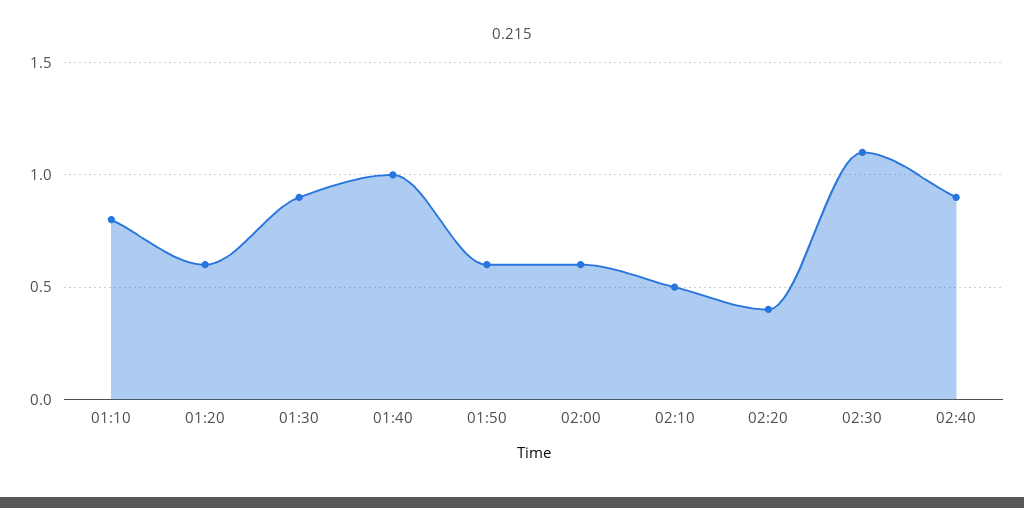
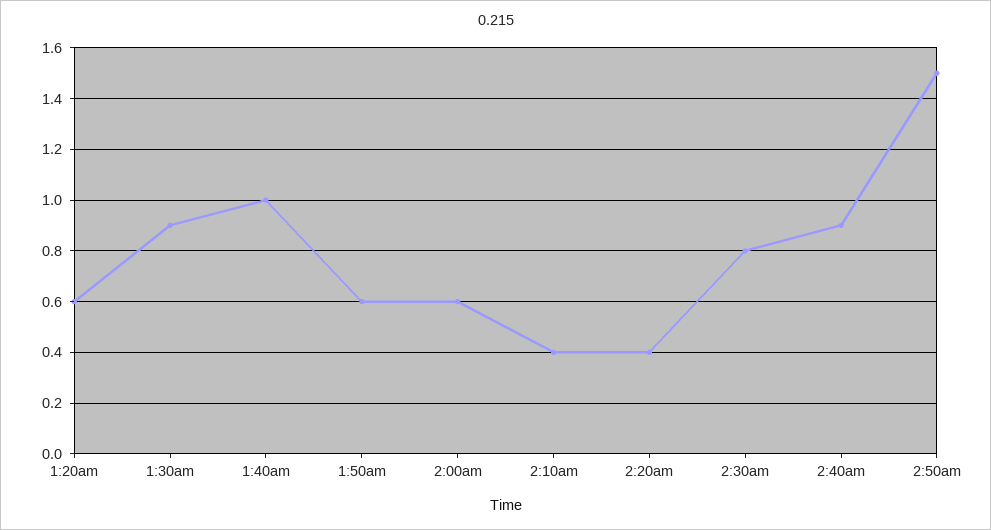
01:10: 0.8 -> none
02:10: 0.5 -> 0.4
02:30: 1.1 -> 0.8
2:50am: none -> 1.5

